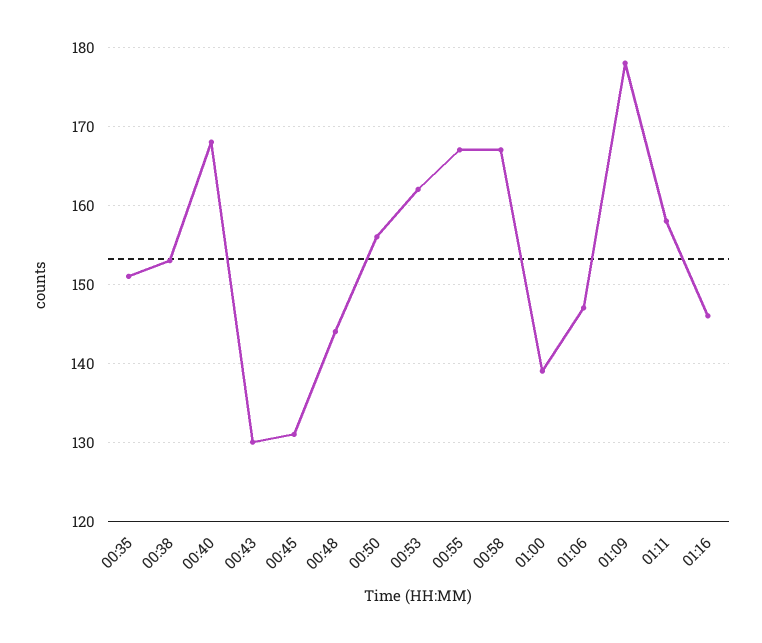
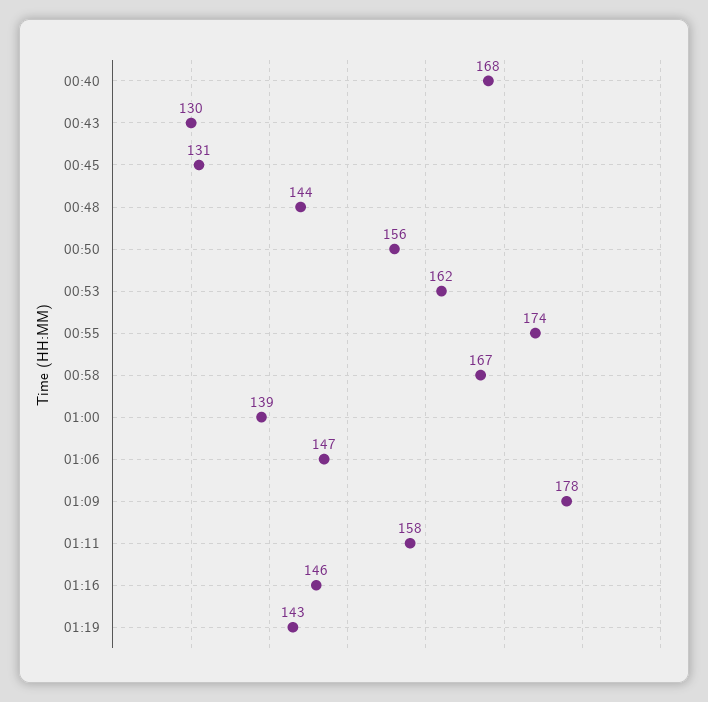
00:35: 151 -> none
00:38: 153 -> none
00:55: 167 -> 174
01:19: none -> 143

